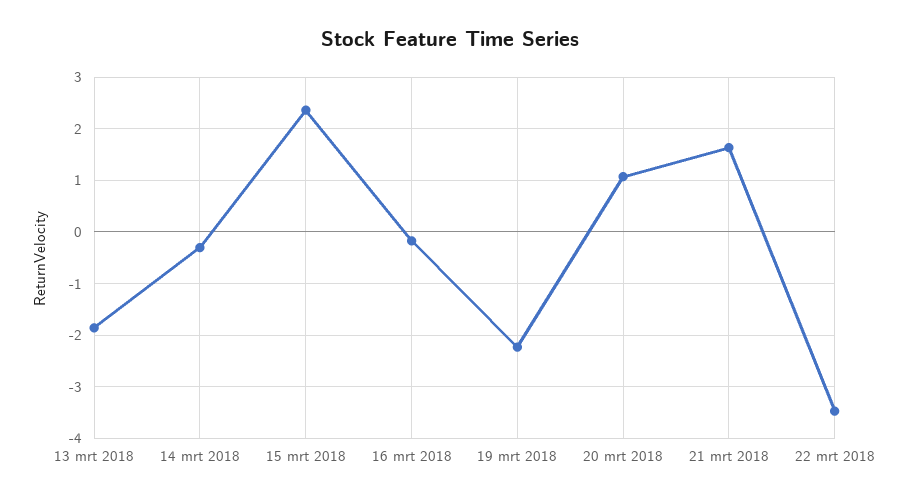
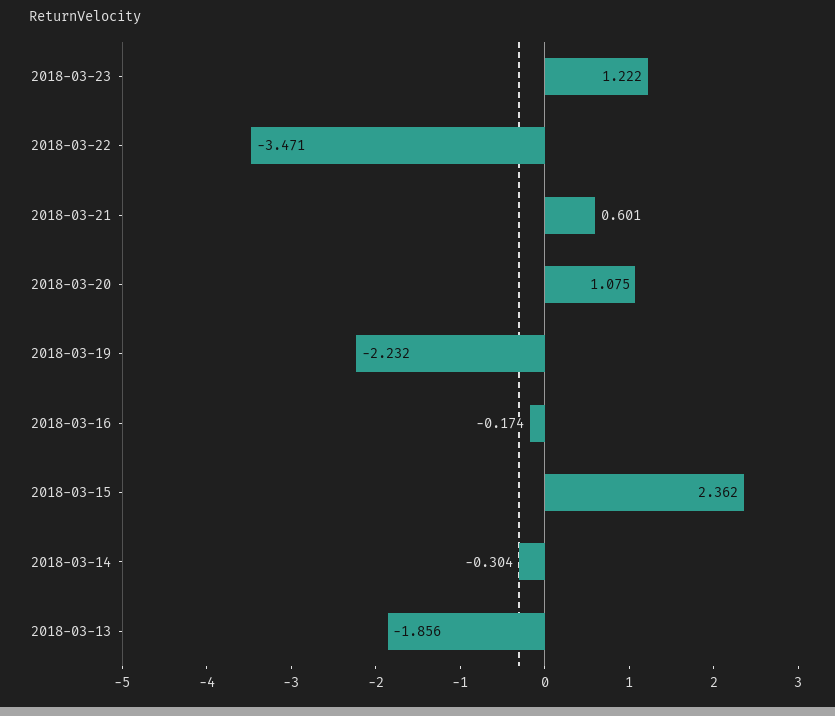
21 mrt 2018: 1.6 -> 0.601
2018-03-23: none -> 1.222

